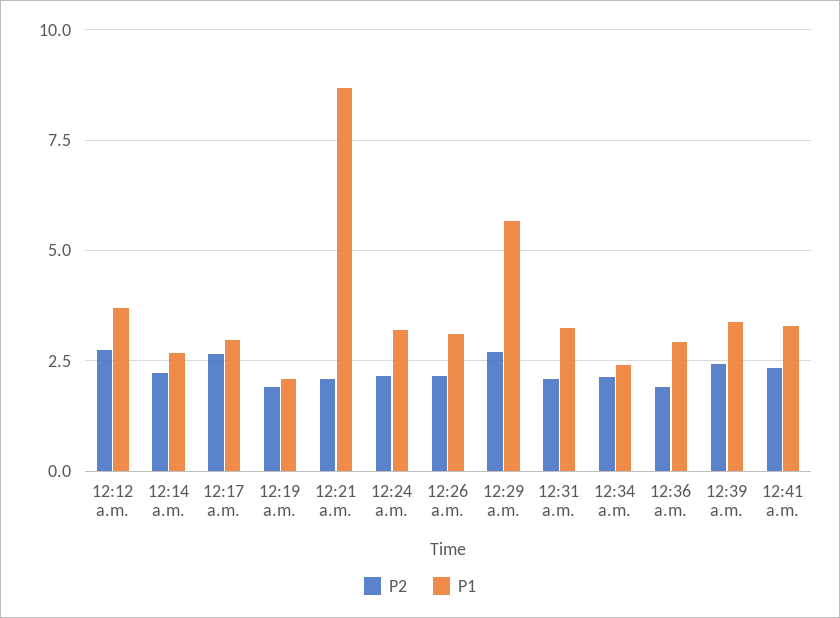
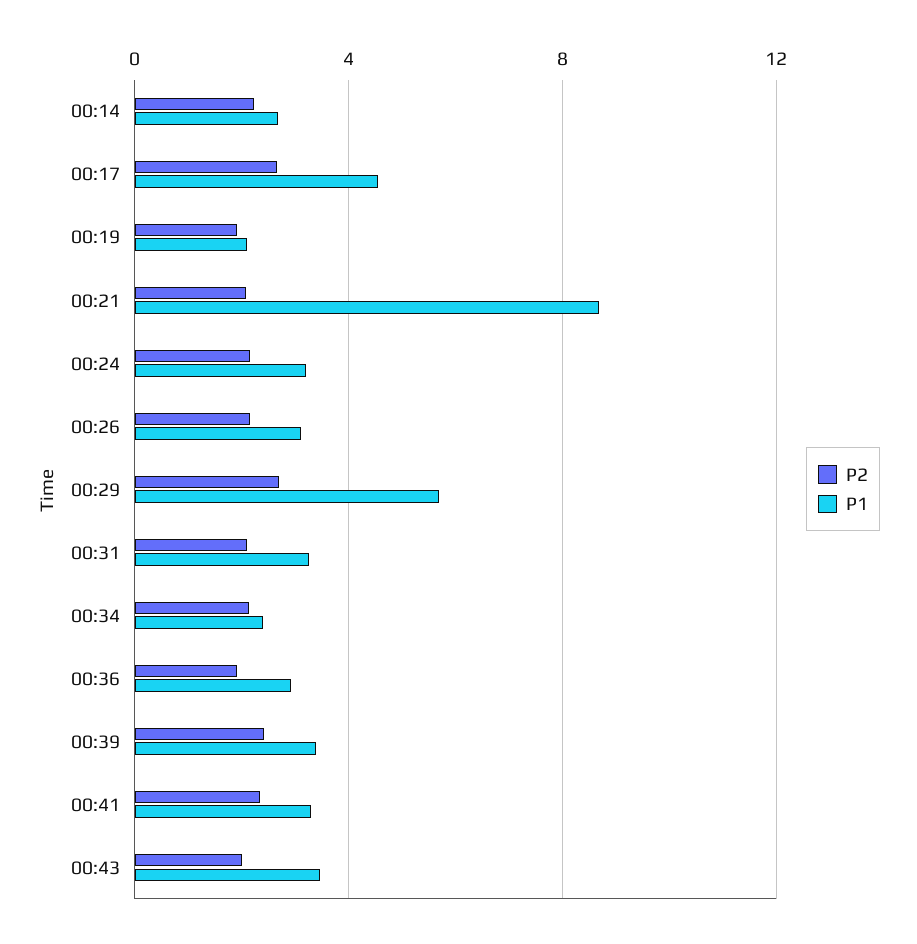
P2, 12:12 a.m.: 2.75 -> none
P1, 12:12 a.m.: 3.75 -> none
P1, 12:17 a.m.: 3 -> 4.5
P2, 00:43: none -> 2
P1, 00:43: none -> 3.5

